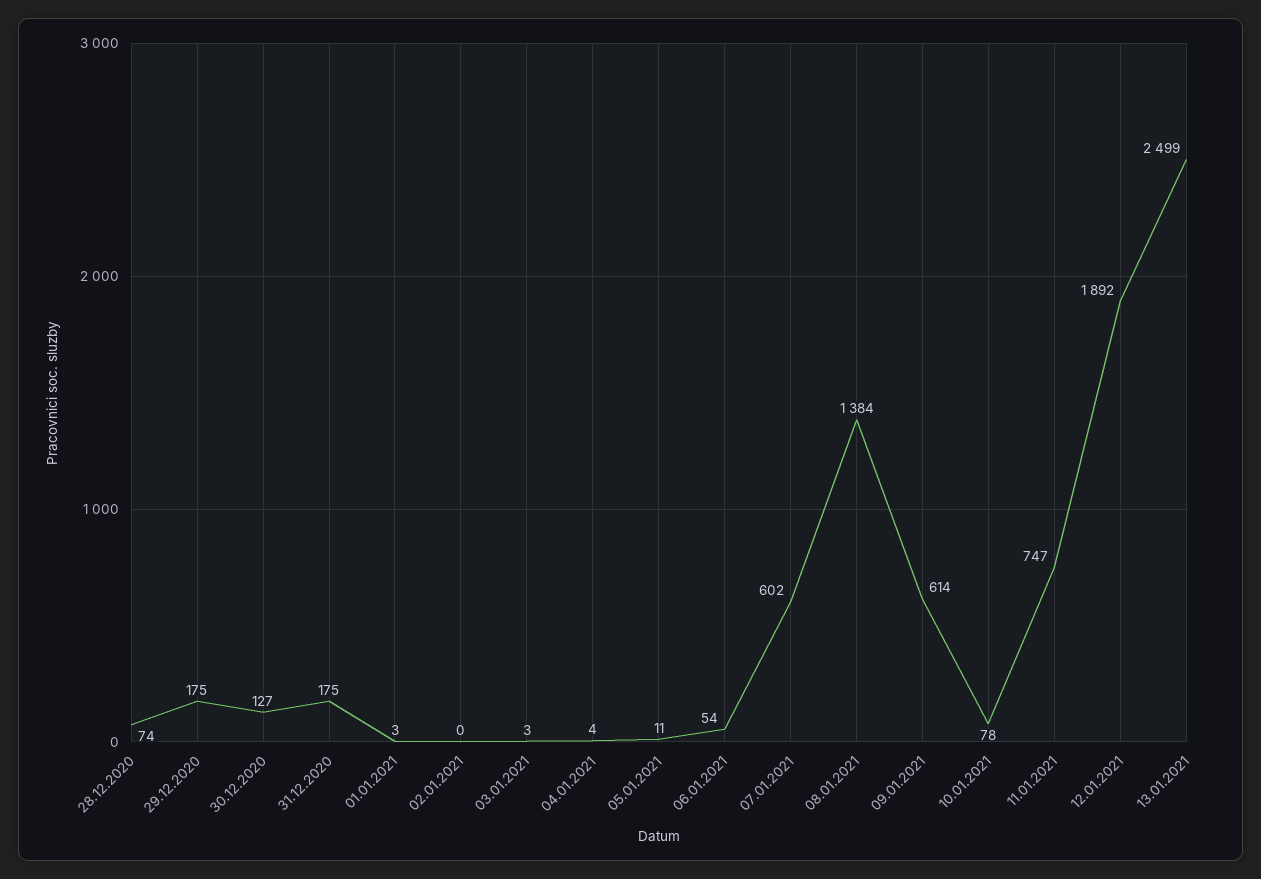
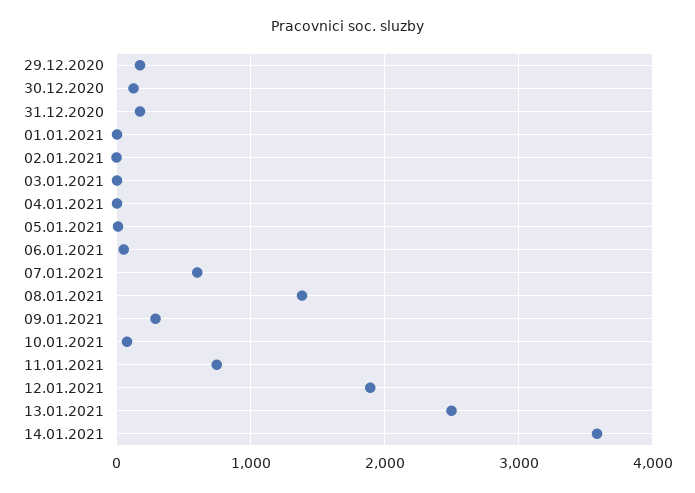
28.12.2020: 74 -> none
09.01.2021: 614 -> 300
14.01.2021: none -> 3600

